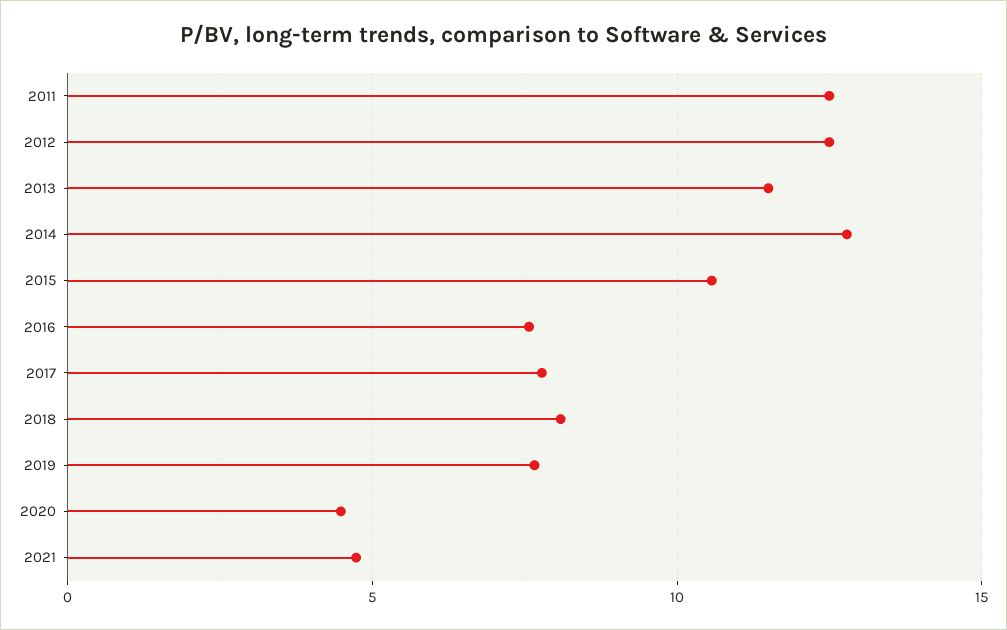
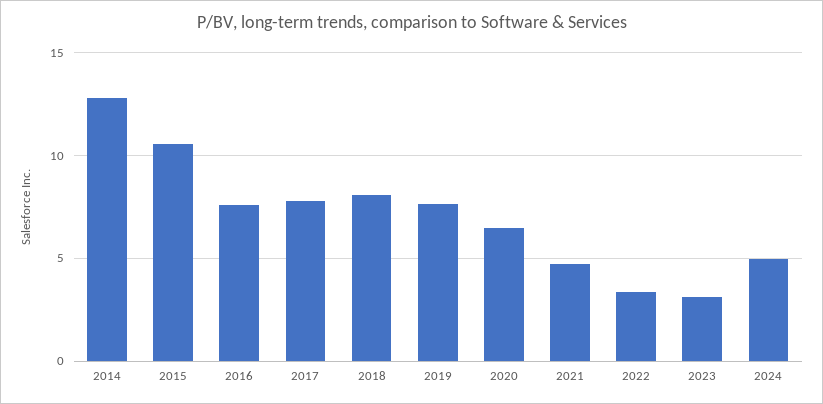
2011: 12.5 -> none
2012: 12.5 -> none
2013: 11.5 -> none
2020: 4.5 -> 6.5
2022: none -> 3.5
2023: none -> 3
2024: none -> 5

